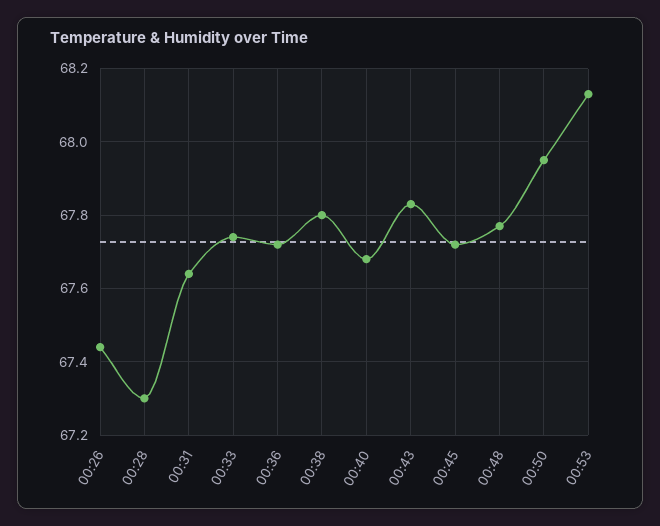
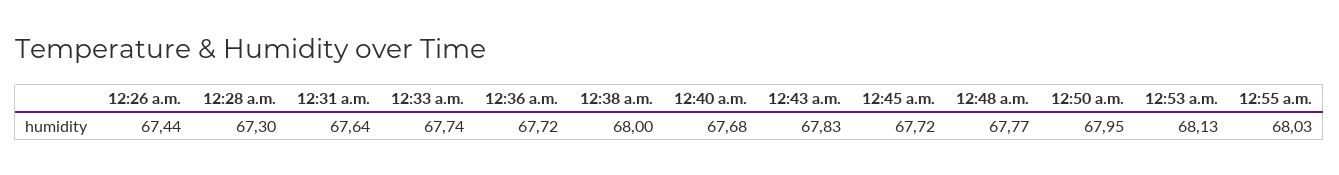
00:38: 67.8 -> 68
12:55 a.m.: none -> 68.03

